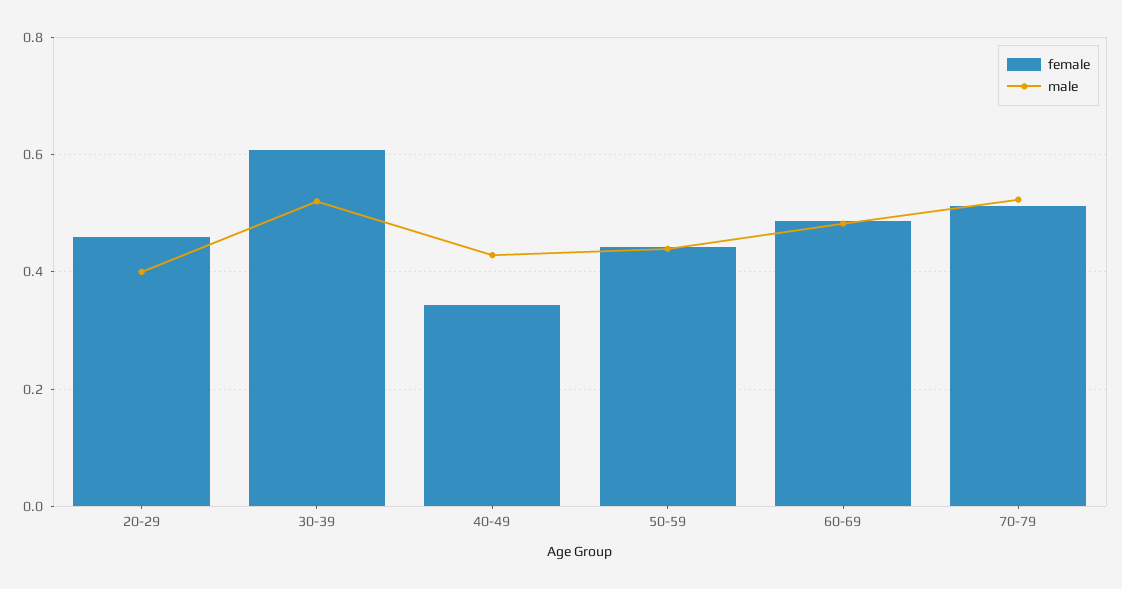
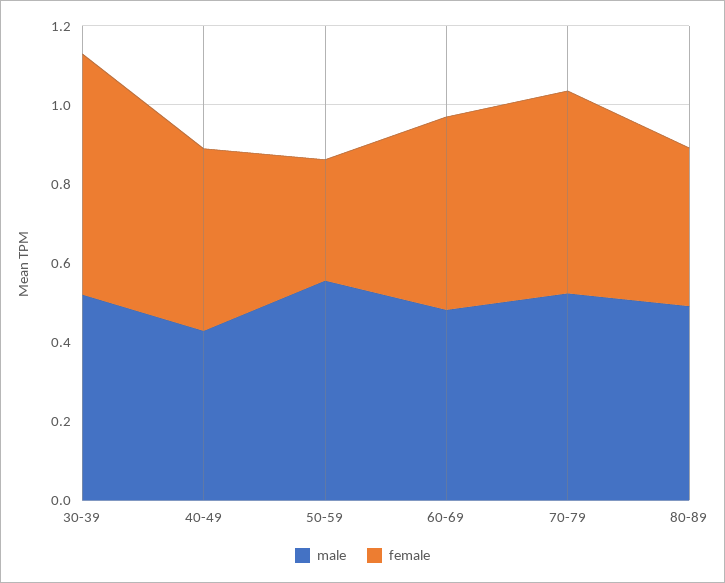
female, 20-29: 0.46 -> none
male, 20-29: 0.4 -> none
female, 40-49: 0.34 -> 0.45
female, 50-59: 0.44 -> 0.3
male, 50-59: 0.44 -> 0.55
male, 80-89: none -> 0.5
female, 80-89: none -> 0.4

